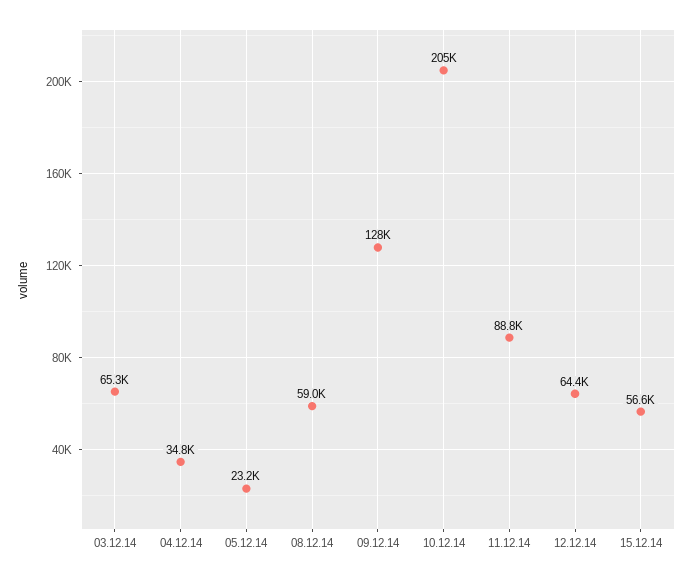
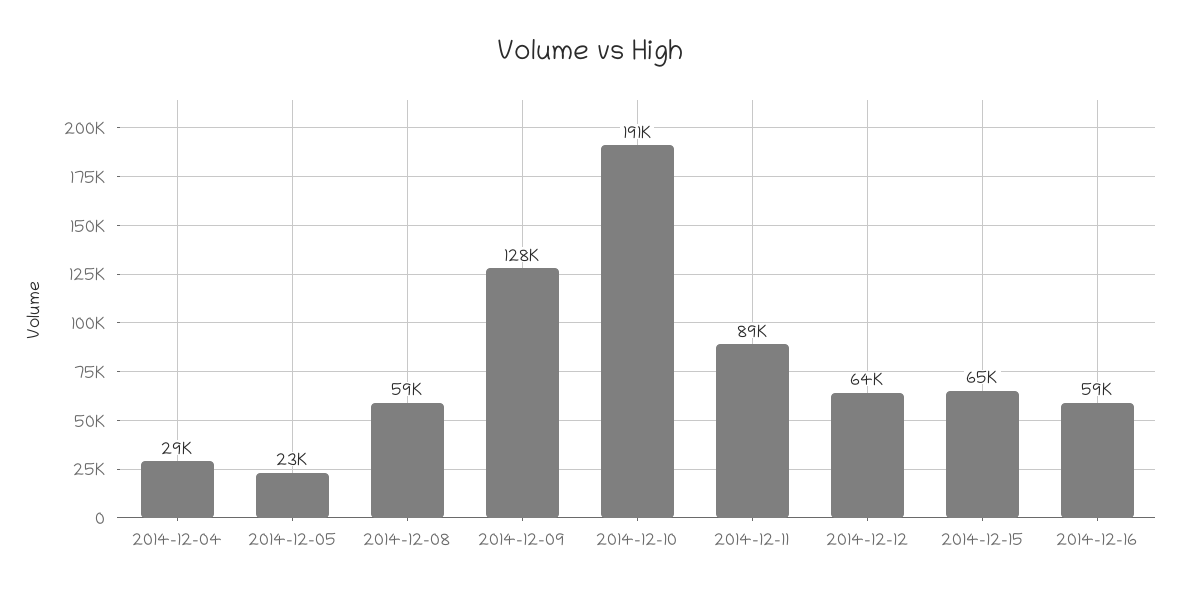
03.12.14: 65300 -> none
04.12.14: 34800 -> 29000
10.12.14: 205000 -> 191000
15.12.14: 56600 -> 65000
2014-12-16: none -> 59000

